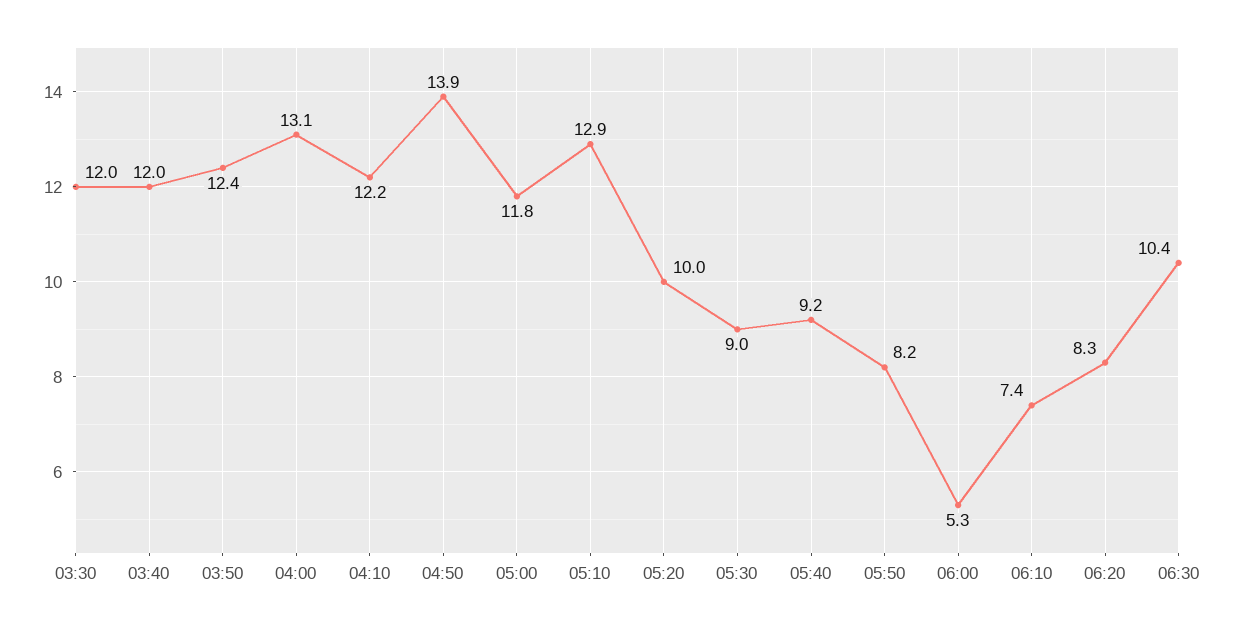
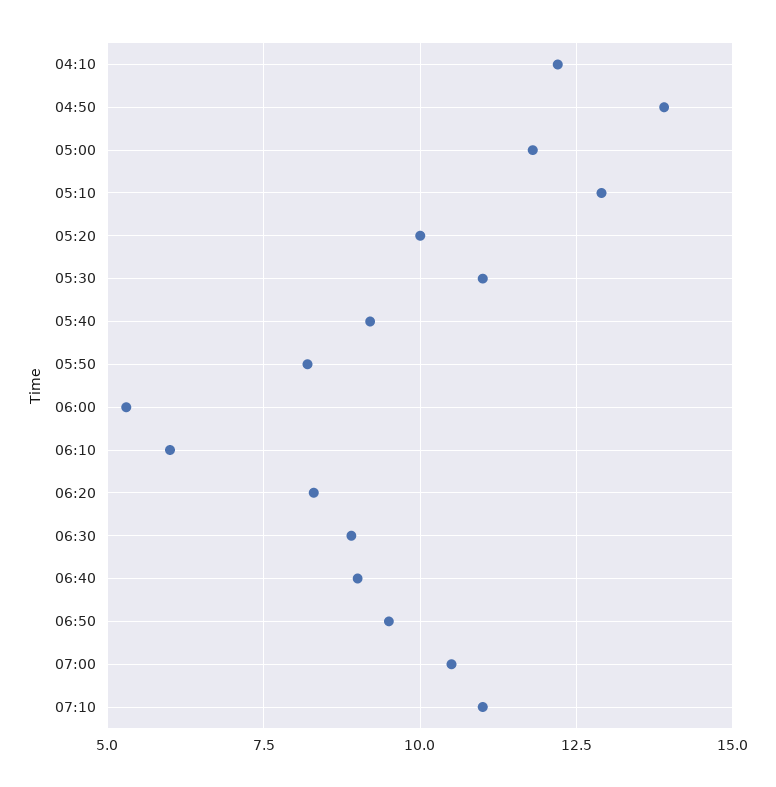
03:30: 12 -> none
03:40: 12 -> none
03:50: 12.4 -> none
04:00: 13.1 -> none
05:30: 9 -> 11
06:10: 7.4 -> 6
06:30: 10.4 -> 9
06:40: none -> 9
06:50: none -> 9.5
07:00: none -> 10.5
07:10: none -> 11

